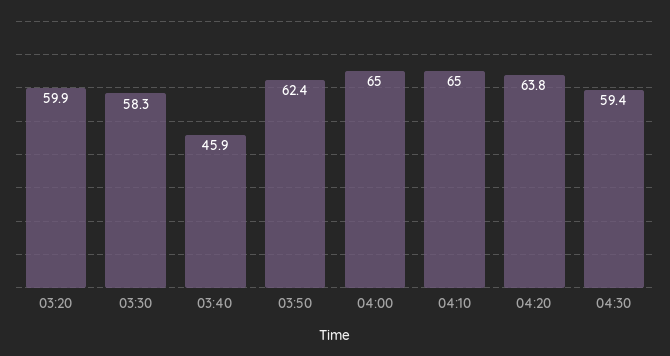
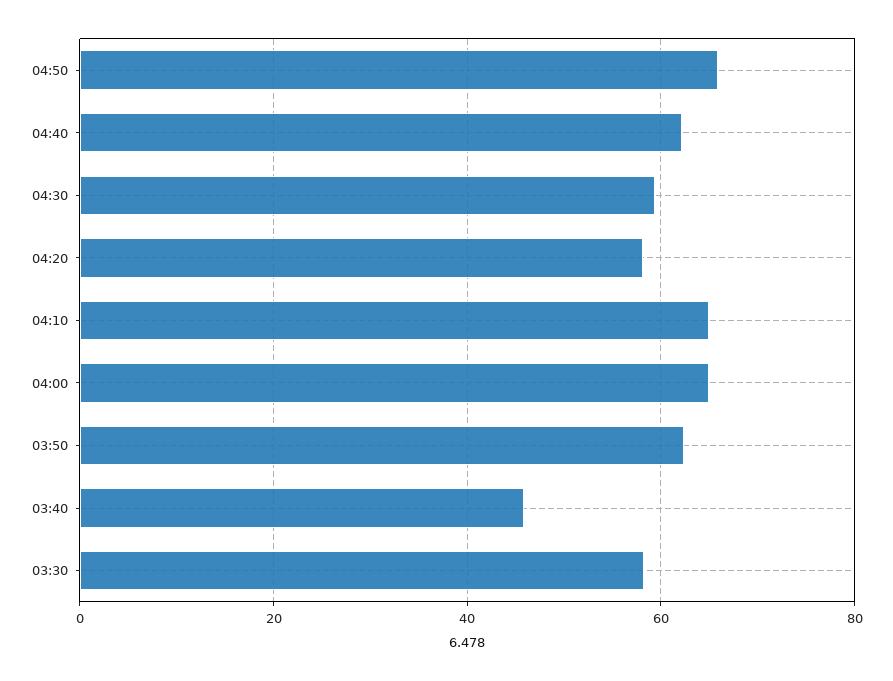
03:20: 59.9 -> none
04:20: 63.8 -> 58
04:50: none -> 66
04:40: none -> 62

